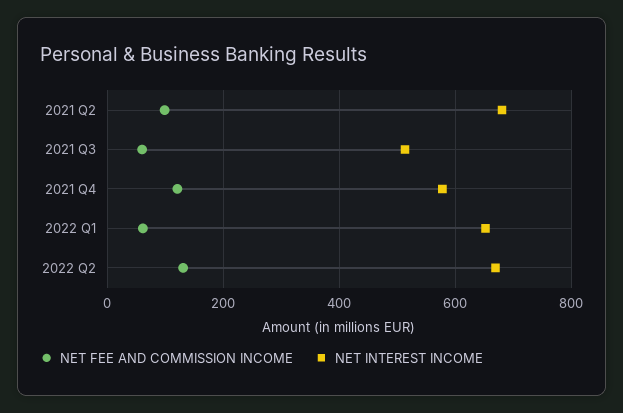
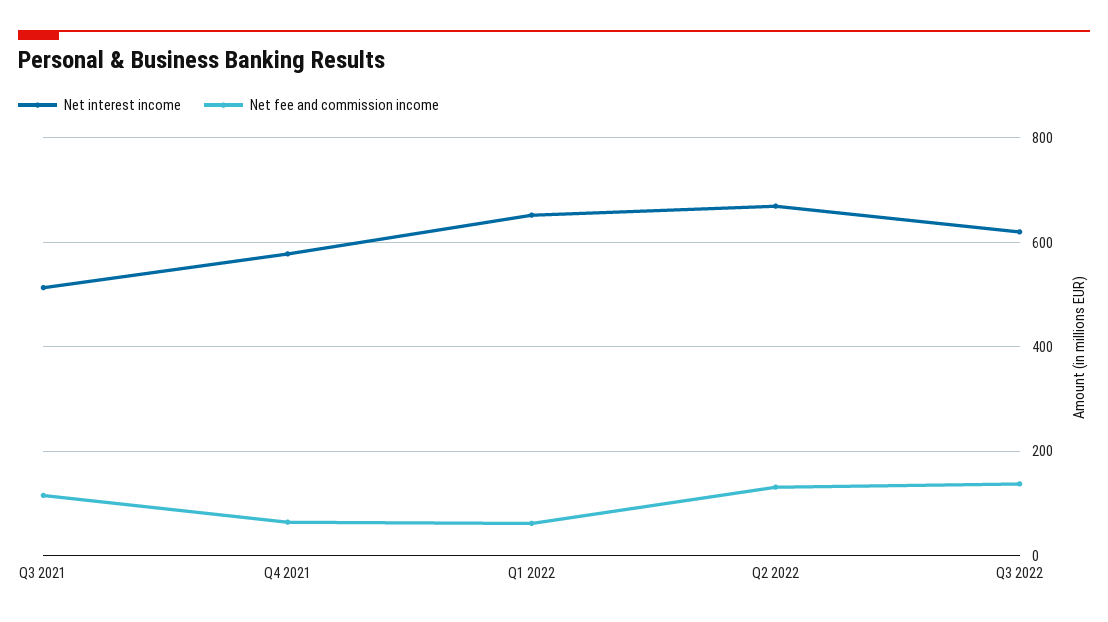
NET FEE AND COMMISSION INCOME, 2021 Q2: 100 -> none
NET INTEREST INCOME, 2021 Q2: 680 -> none
NET FEE AND COMMISSION INCOME, 2021 Q3: 60 -> 120
NET FEE AND COMMISSION INCOME, 2021 Q4: 120 -> 60
NET INTEREST INCOME, Q3 2022: none -> 620
NET FEE AND COMMISSION INCOME, Q3 2022: none -> 140

